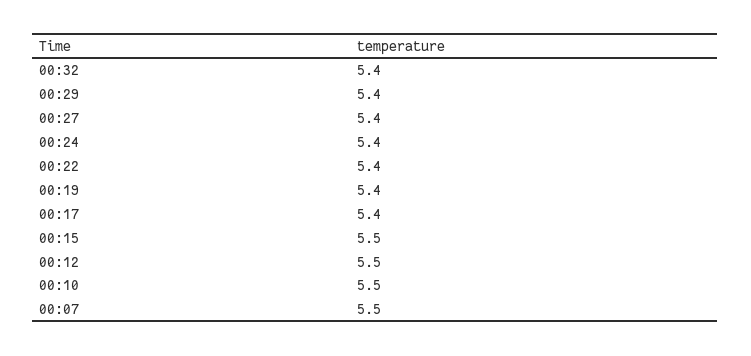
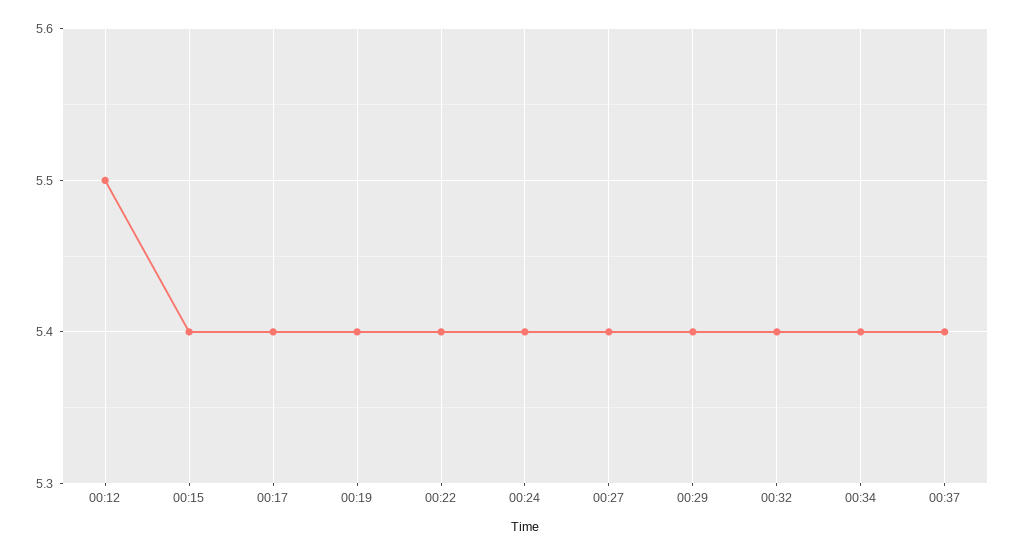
00:15: 5.5 -> 5.4
00:10: 5.5 -> none
00:07: 5.5 -> none
00:34: none -> 5.4
00:37: none -> 5.4

